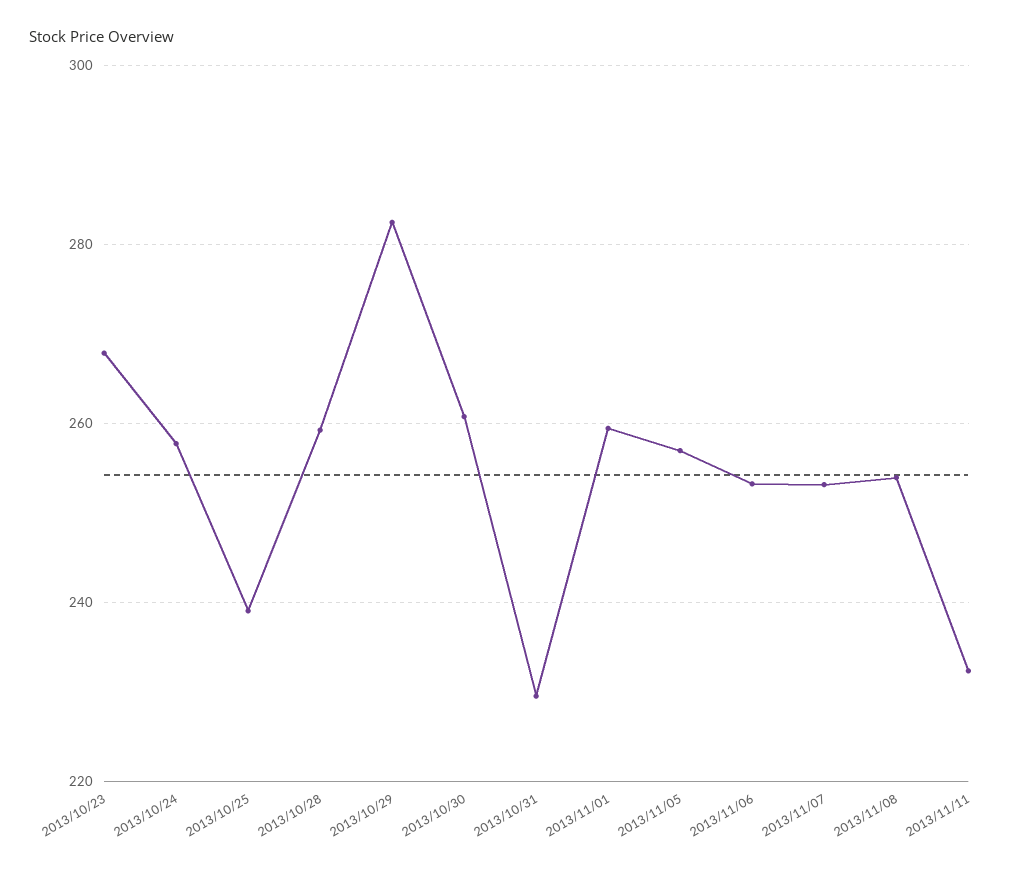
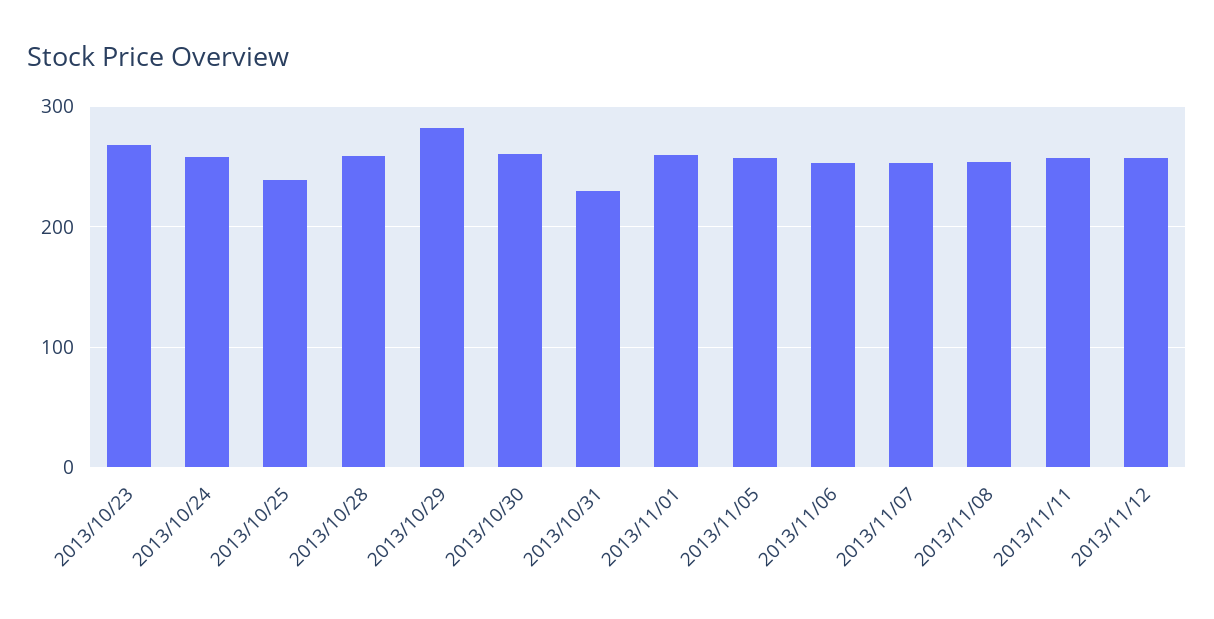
2013/11/11: 232 -> 260
2013/11/12: none -> 260

